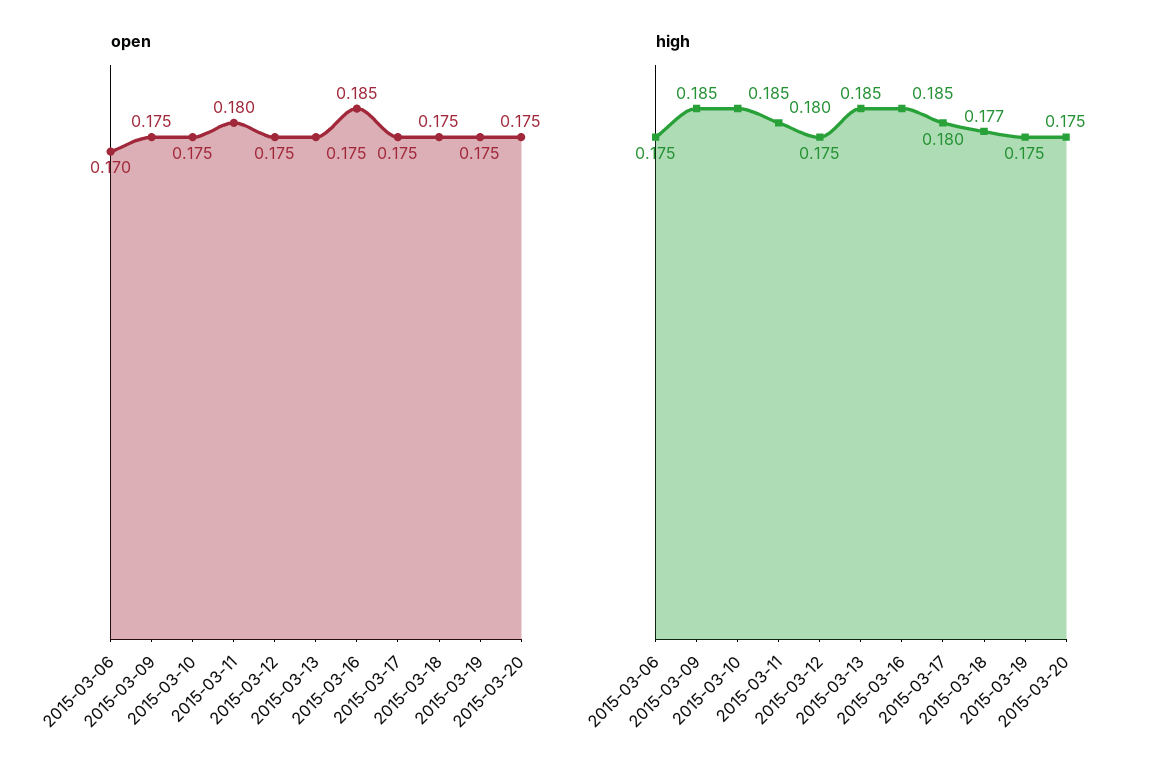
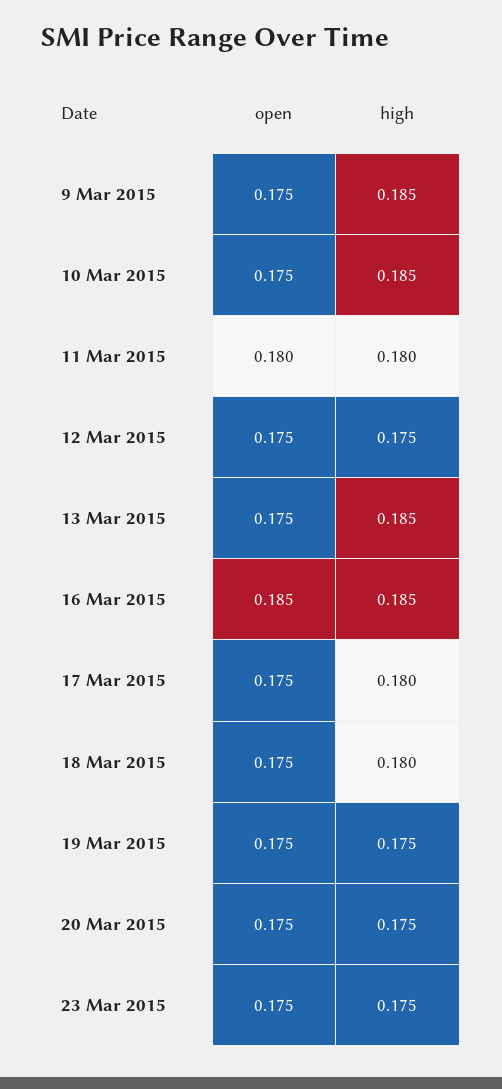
open, 2015-03-06: 0.17 -> none
high, 2015-03-06: 0.175 -> none
high, 2015-03-18: 0.177 -> 0.18
open, 23 Mar 2015: none -> 0.175
high, 23 Mar 2015: none -> 0.175

